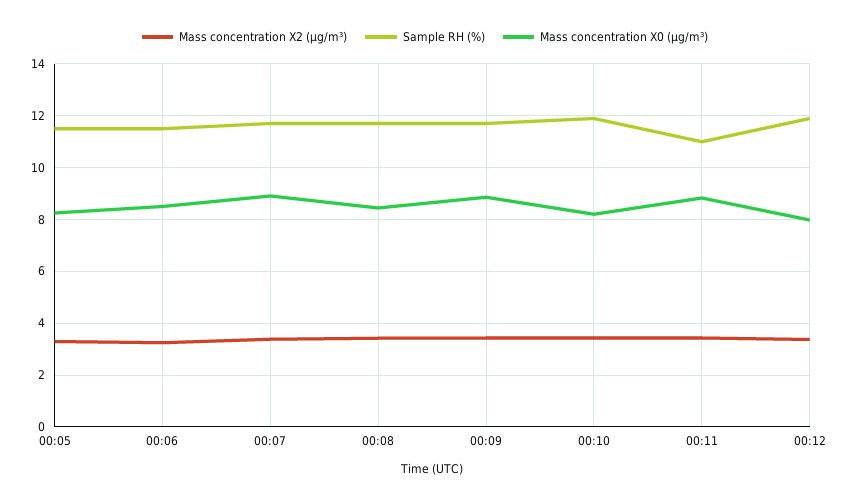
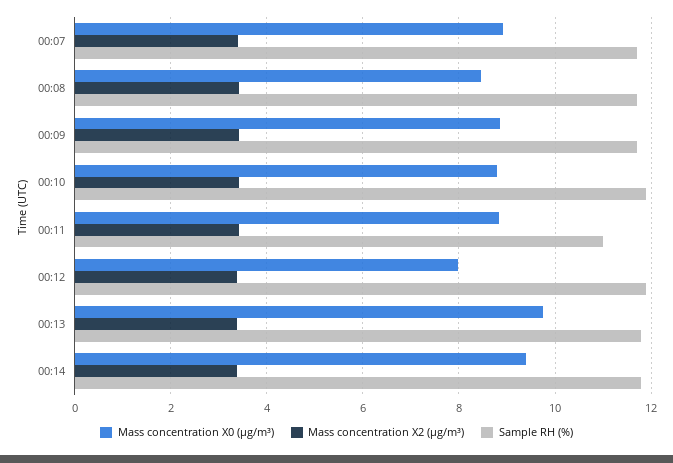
Mass concentration X2 (μg/m³), 00:05: 3.25 -> none
Sample RH (%), 00:05: 11.5 -> none
Mass concentration X0 (μg/m³), 00:05: 8.25 -> none
Mass concentration X2 (μg/m³), 00:06: 3.25 -> none
Sample RH (%), 00:06: 11.5 -> none
Mass concentration X0 (μg/m³), 00:06: 8.5 -> none
Mass concentration X0 (μg/m³), 00:10: 8.25 -> 8.8
Mass concentration X0 (μg/m³), 00:13: none -> 9.8
Mass concentration X2 (μg/m³), 00:13: none -> 3.4
Sample RH (%), 00:13: none -> 11.8
Mass concentration X0 (μg/m³), 00:14: none -> 9.4
Mass concentration X2 (μg/m³), 00:14: none -> 3.4
Sample RH (%), 00:14: none -> 11.8

